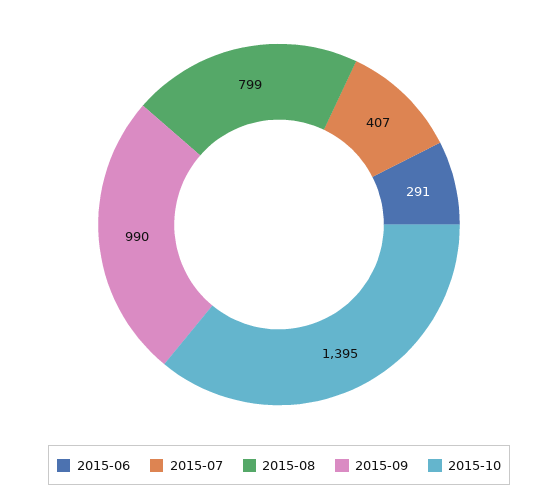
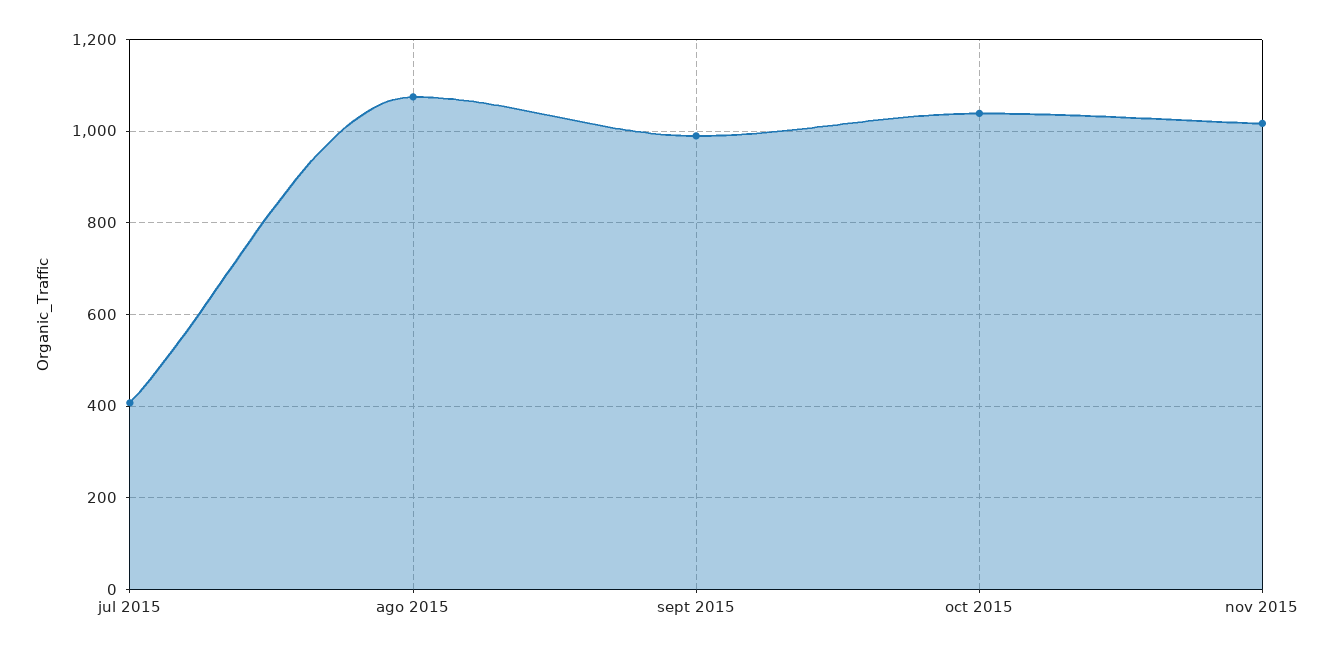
2015-06: 291 -> none
2015-08: 799 -> 1080
2015-10: 1395 -> 1040
nov 2015: none -> 1020

